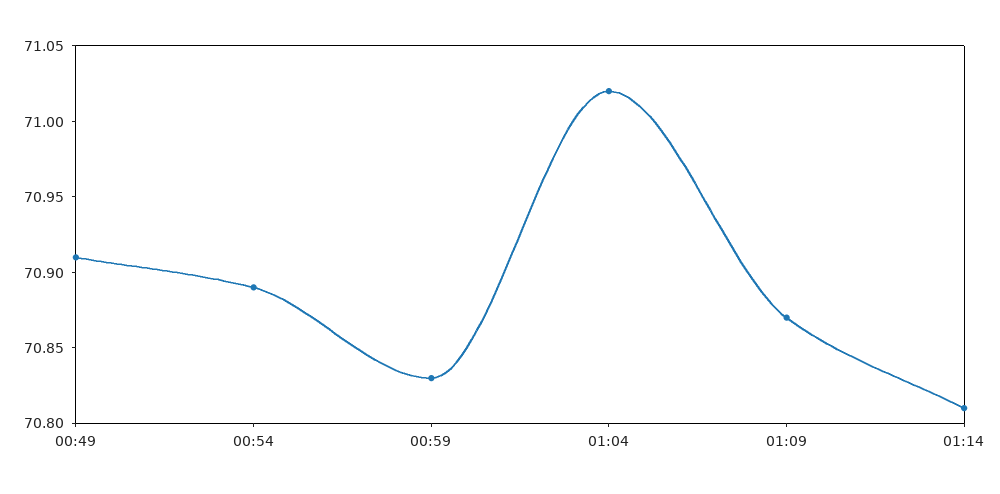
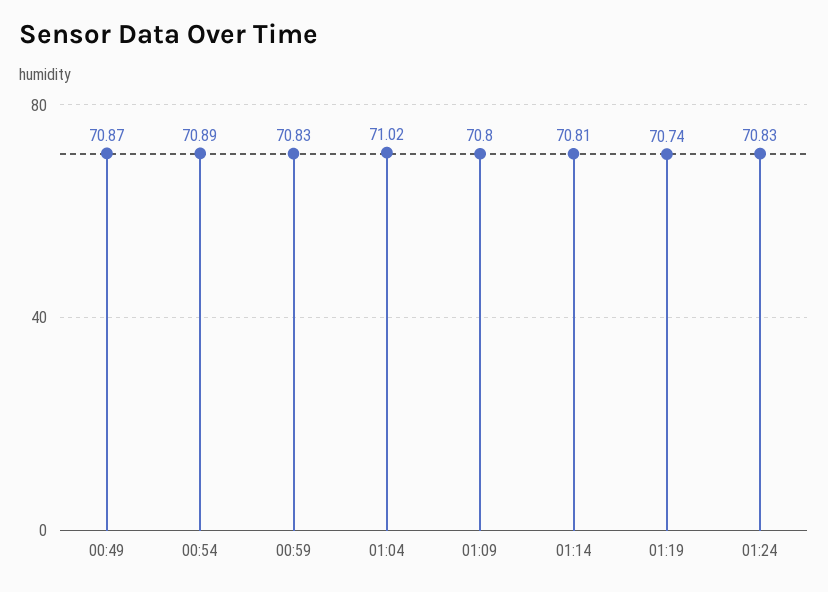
00:49: 70.91 -> 70.87
01:09: 70.87 -> 70.8
01:19: none -> 70.74
01:24: none -> 70.83

